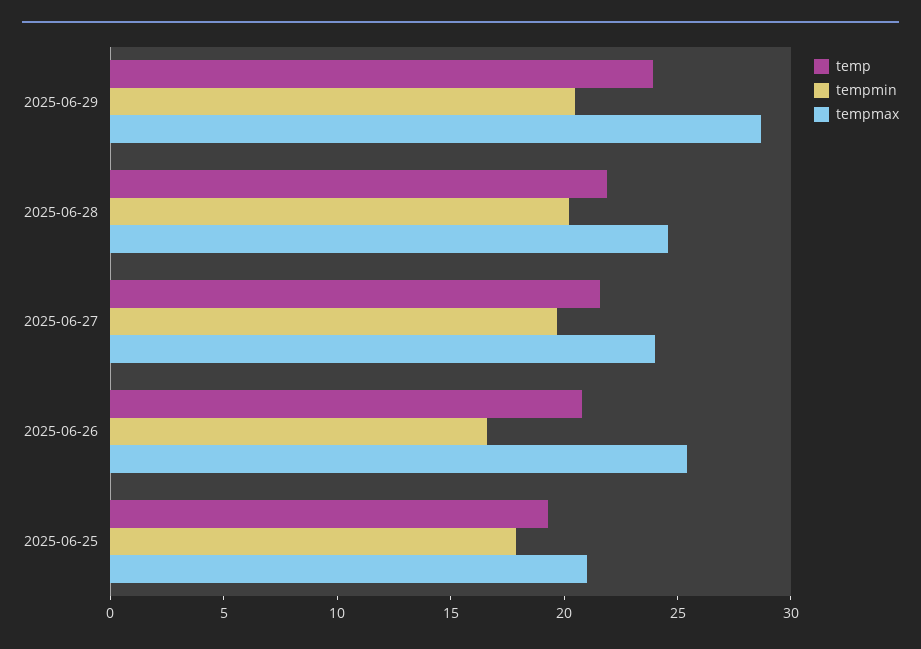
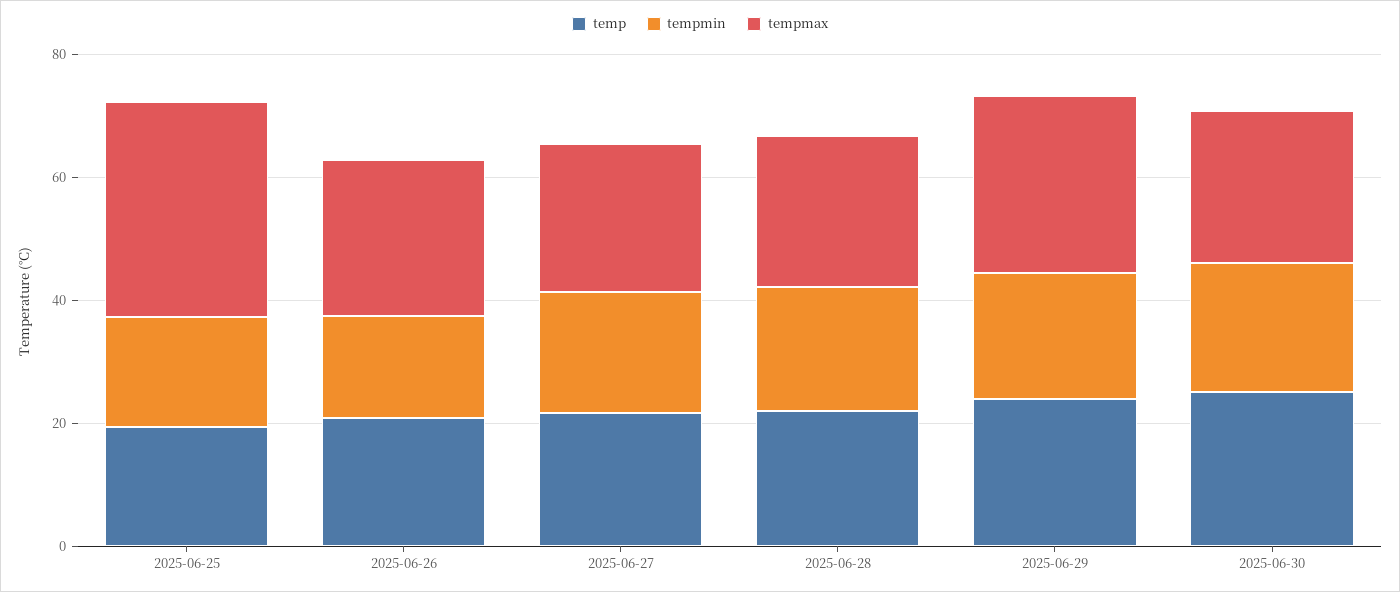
tempmax, 2025-06-25: 21 -> 35
temp, 2025-06-30: none -> 25
tempmin, 2025-06-30: none -> 20
tempmax, 2025-06-30: none -> 25

